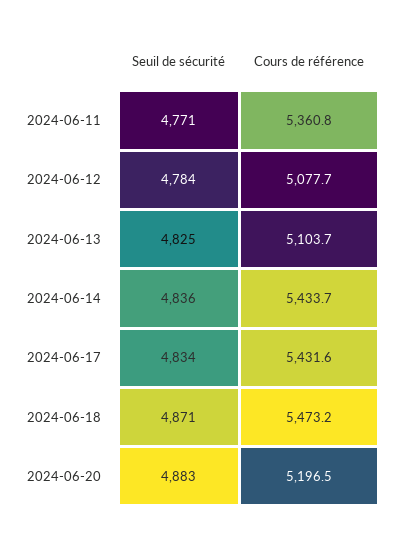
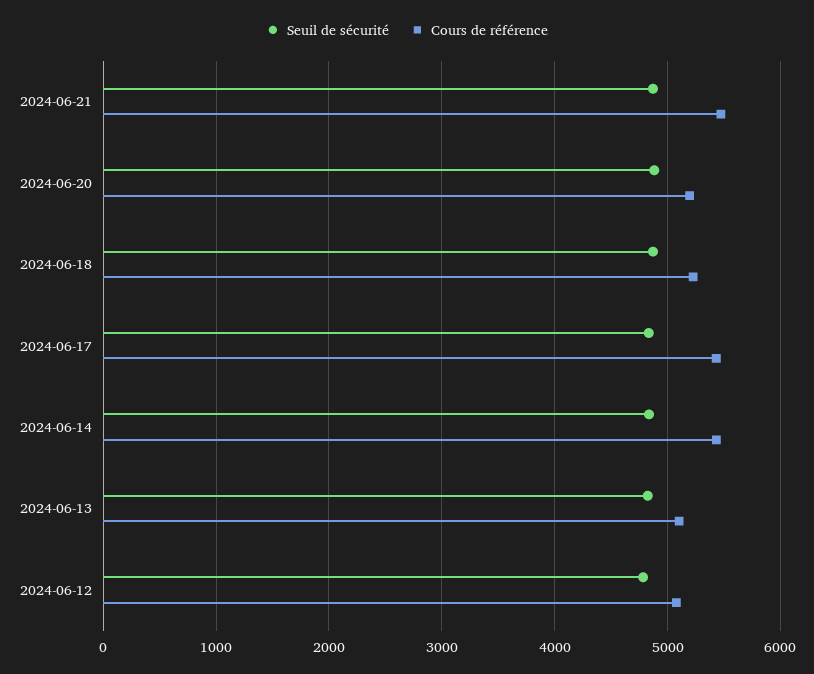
Seuil de sécurité, 2024-06-11: 4771 -> none
Cours de référence, 2024-06-11: 5360.8 -> none
Cours de référence, 2024-06-18: 5473.2 -> 5200
Seuil de sécurité, 2024-06-21: none -> 4900
Cours de référence, 2024-06-21: none -> 5500

